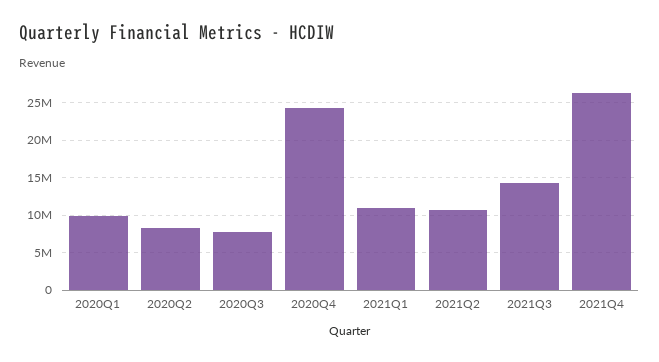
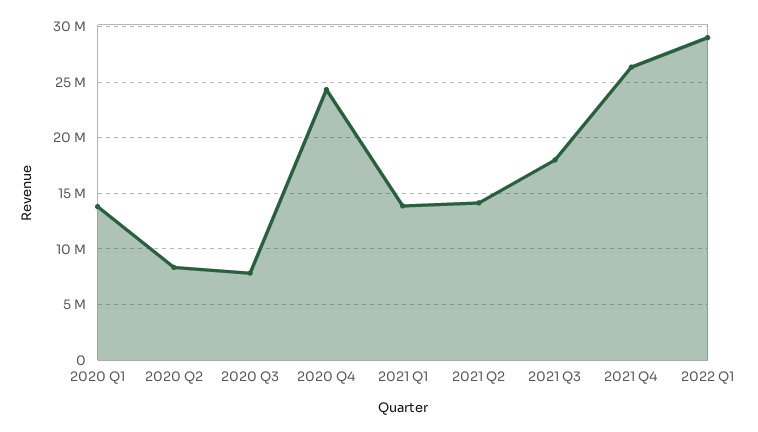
2020Q1: 10000000 -> 14000000
2021Q1: 11000000 -> 14000000
2021Q2: 11000000 -> 14000000
2021Q3: 14000000 -> 18000000
2022 Q1: none -> 29000000

